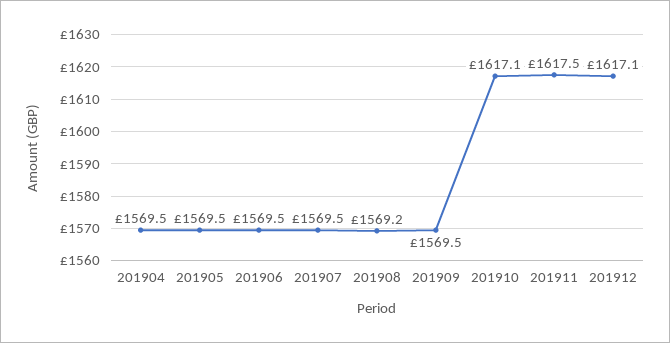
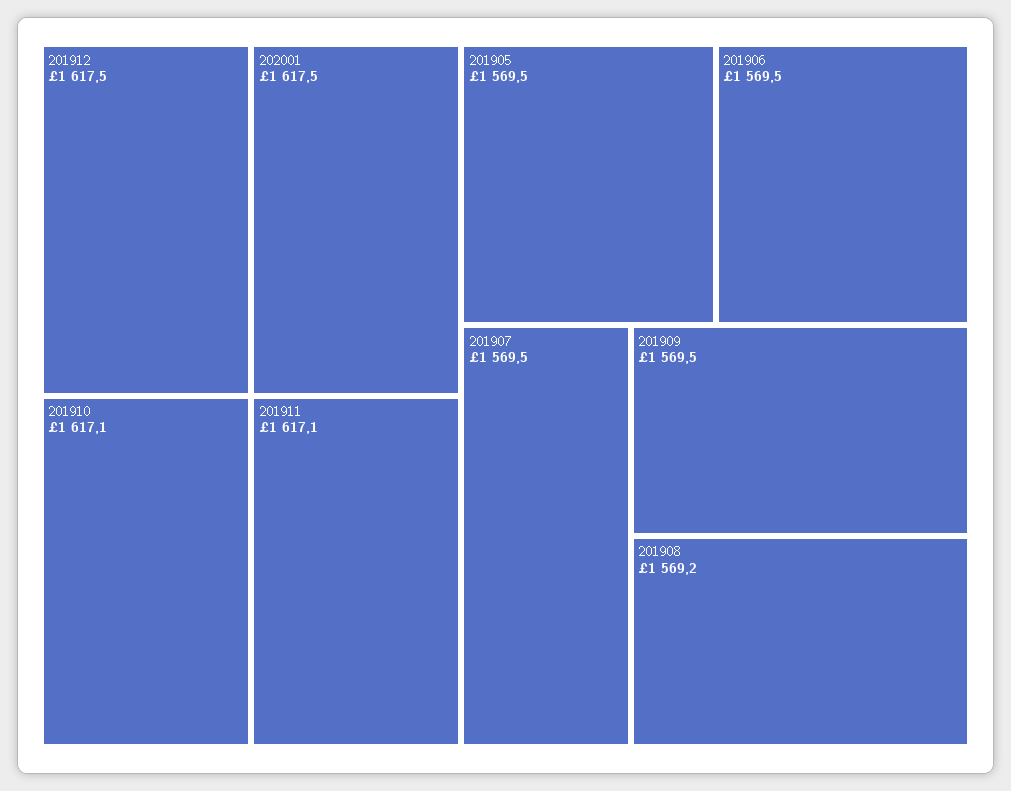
201904: 1569.5 -> none
201911: 1617.5 -> 1617.1
201912: 1617.1 -> 1617.5
202001: none -> 1617.5

